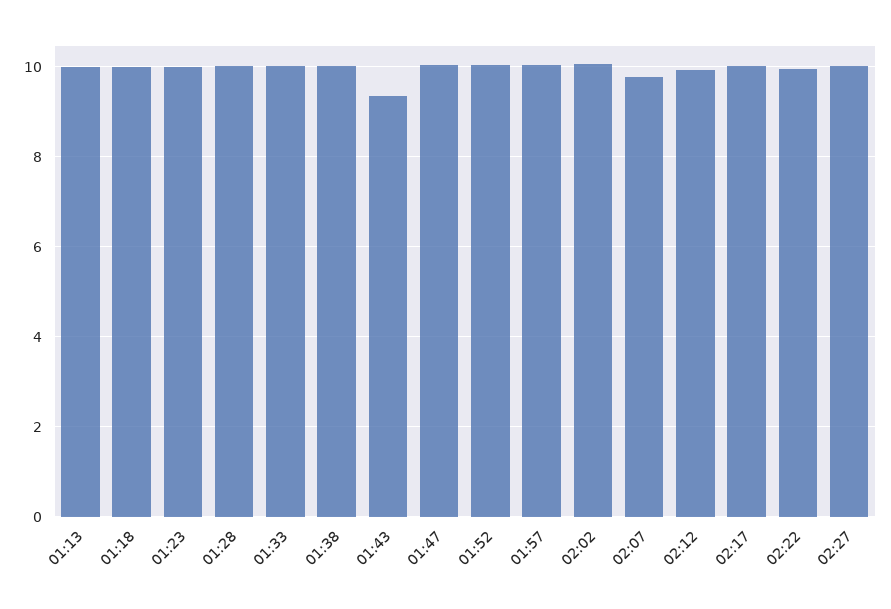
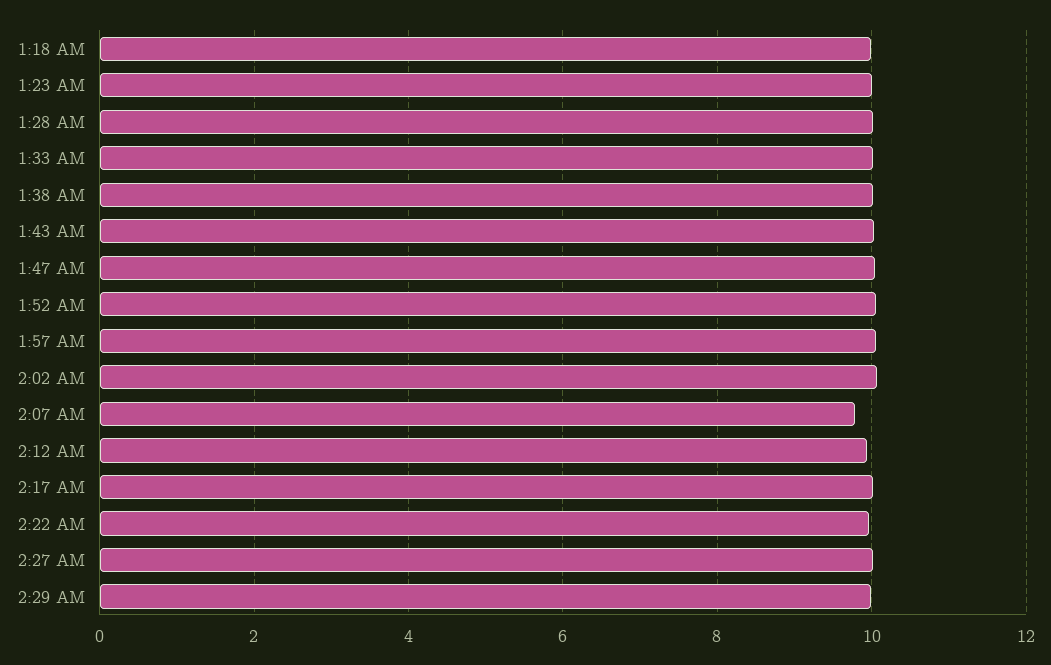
01:13: 10 -> none
01:43: 9.4 -> 10
2:29 AM: none -> 10

